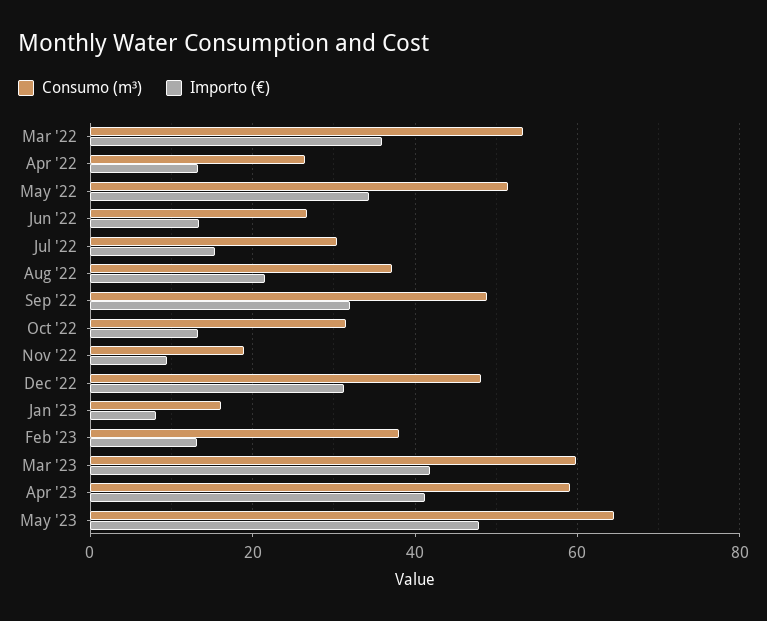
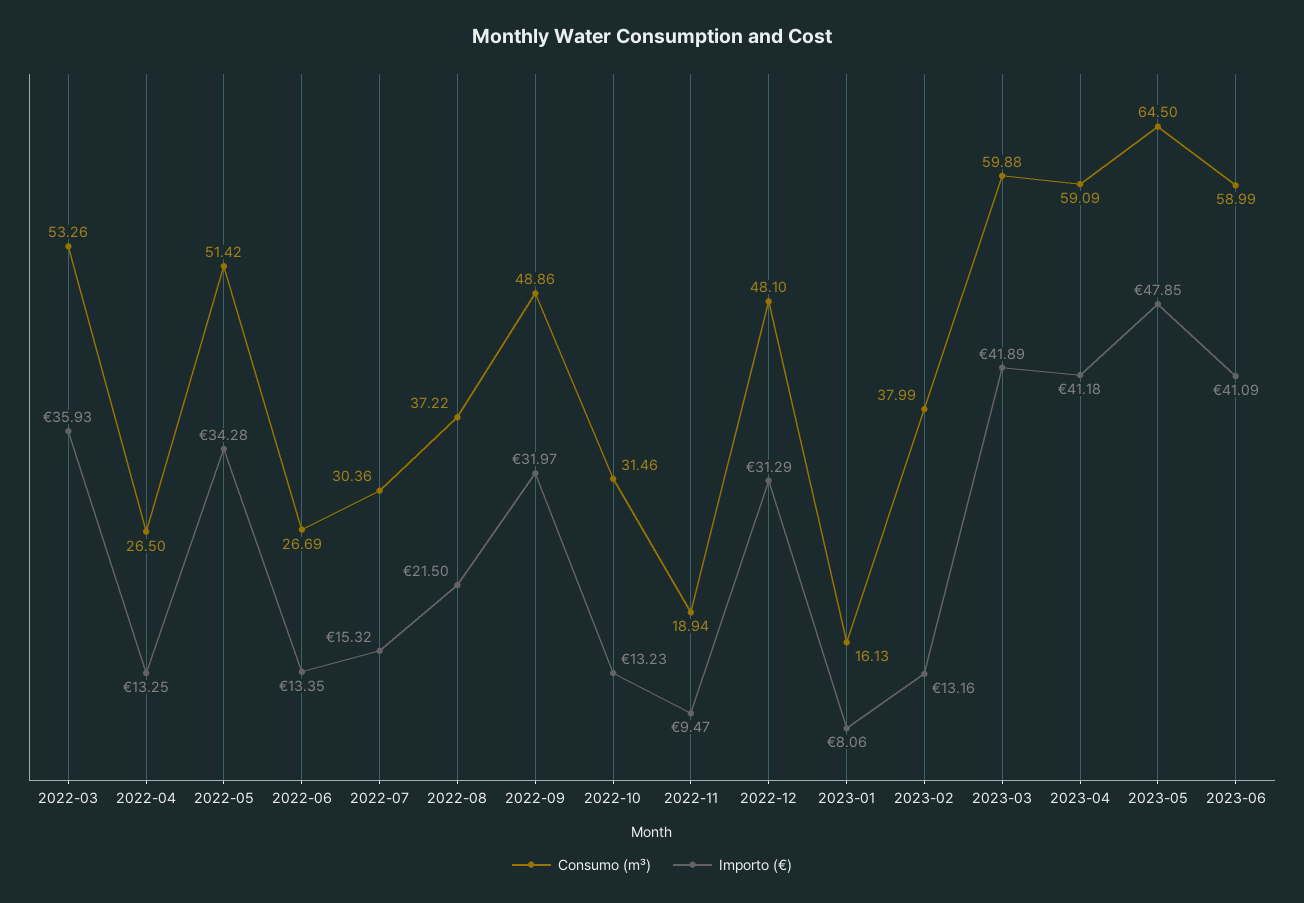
Consumo (m³), 2023-06: none -> 58.99
Importo (€), 2023-06: none -> 41.09

